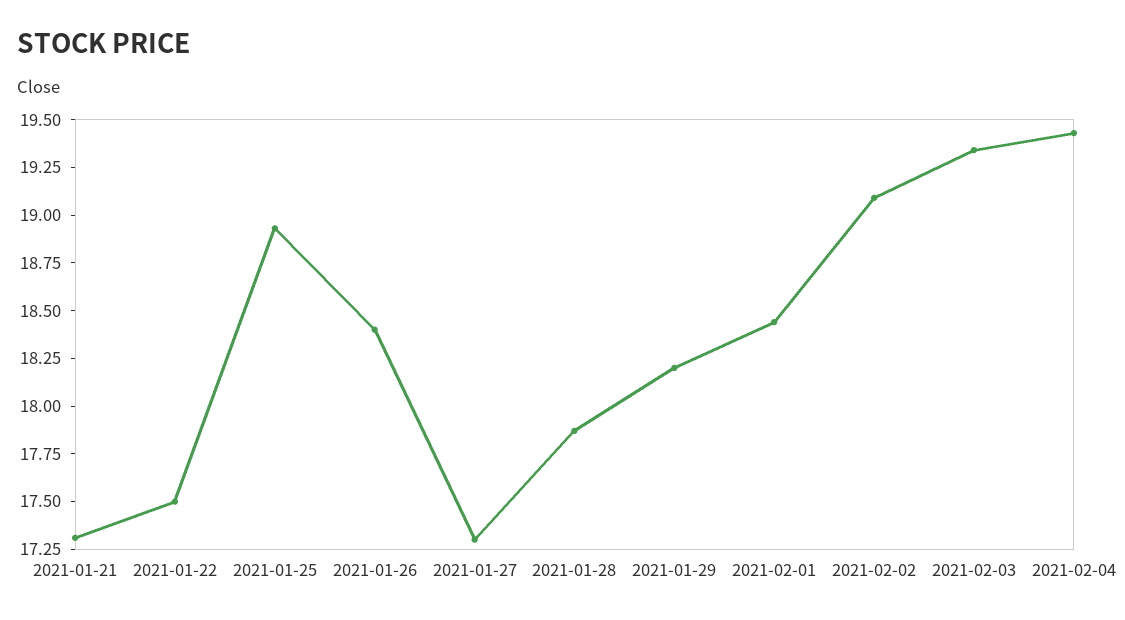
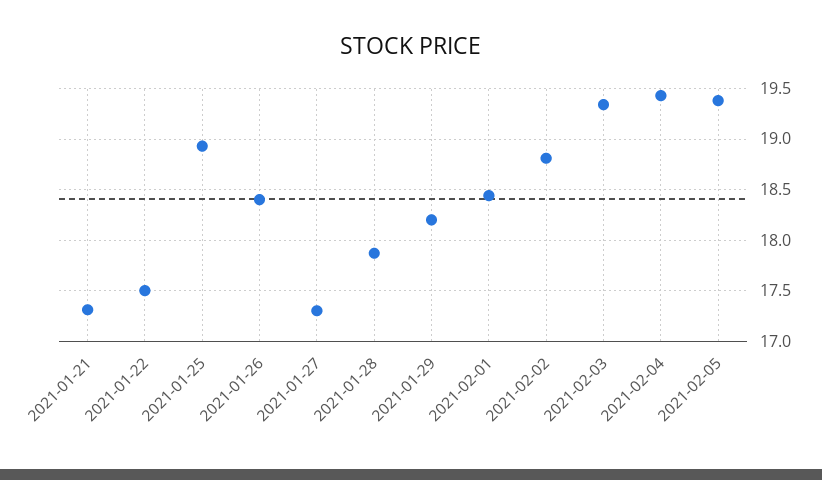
2021-02-02: 19.1 -> 18.8
2021-02-05: none -> 19.4

